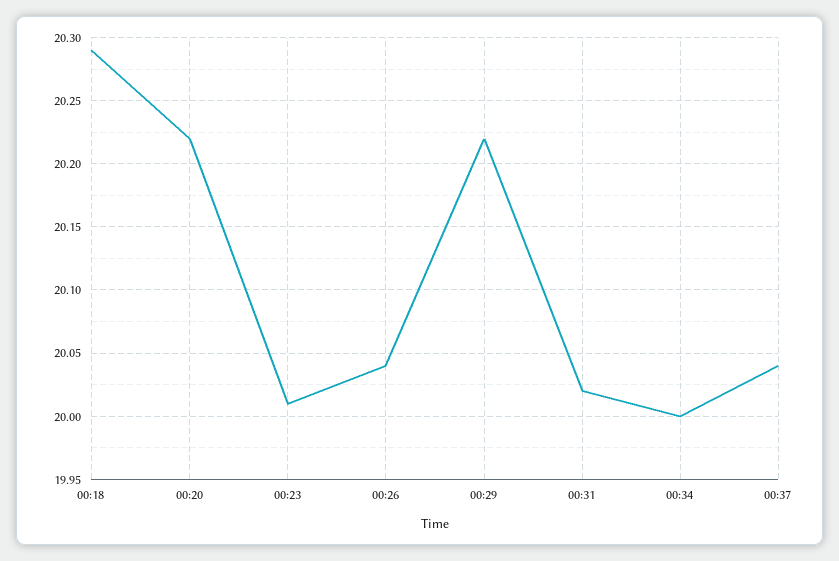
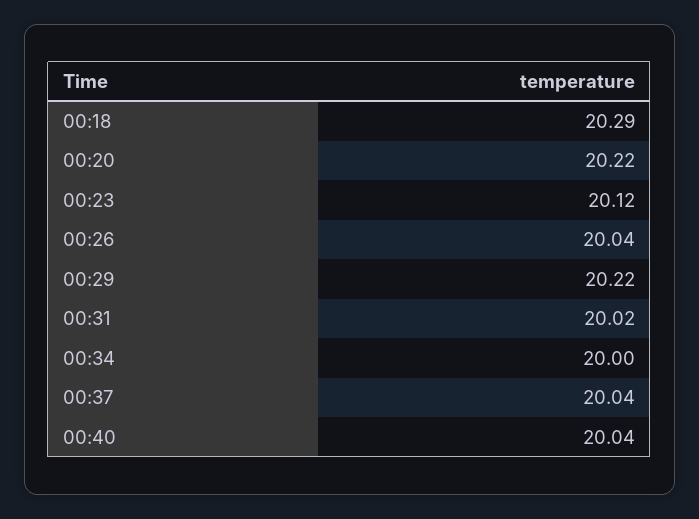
00:23: 20.01 -> 20.12
00:40: none -> 20.04

